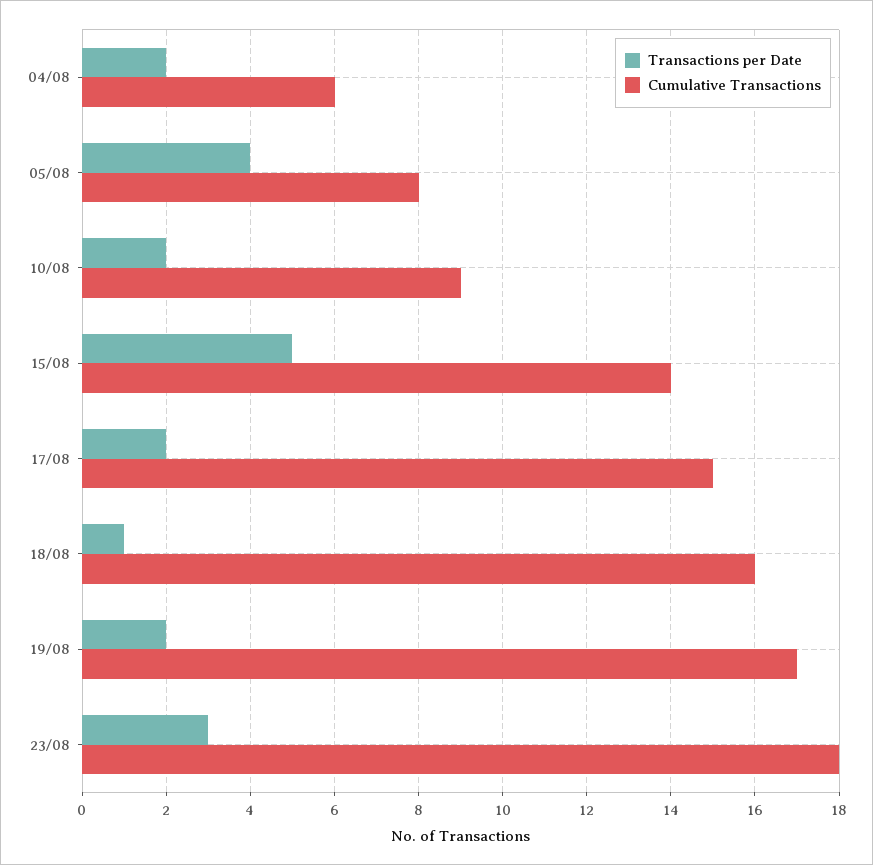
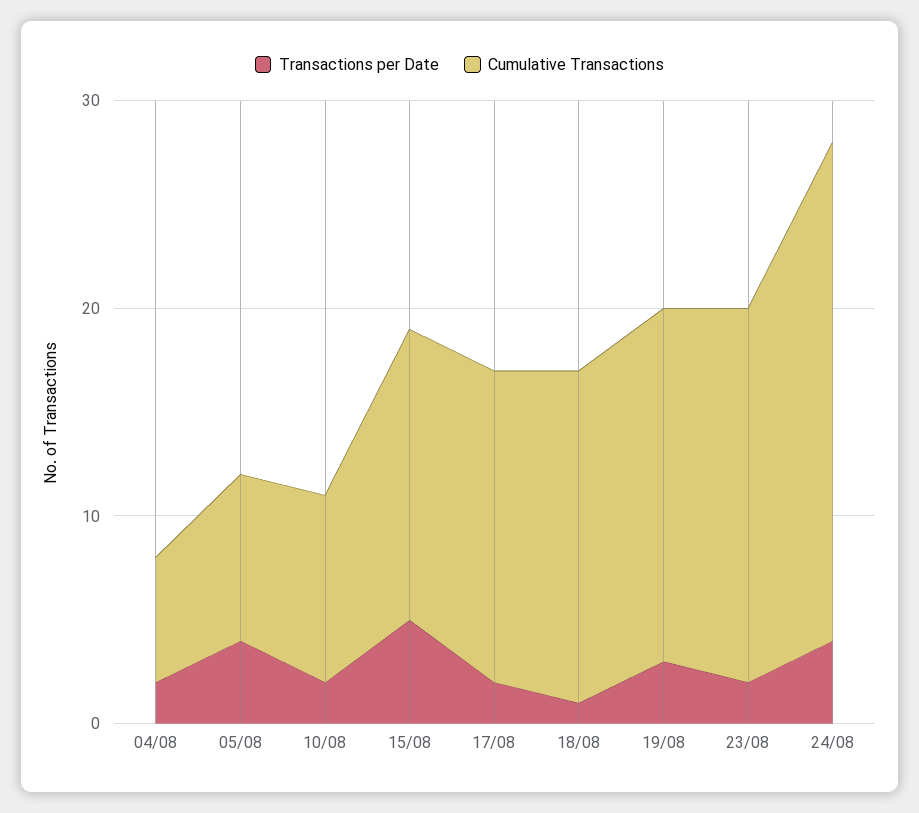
Transactions per Date, 19/08: 2 -> 3
Transactions per Date, 23/08: 3 -> 2
Transactions per Date, 24/08: none -> 4
Cumulative Transactions, 24/08: none -> 24

